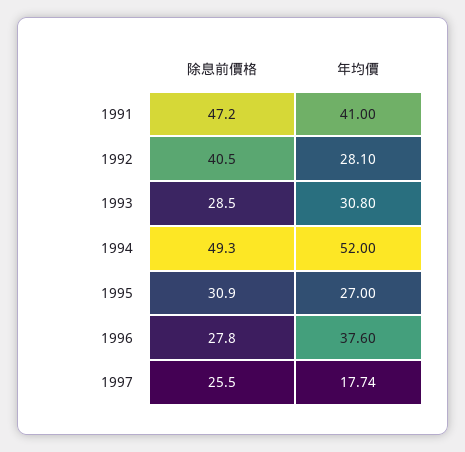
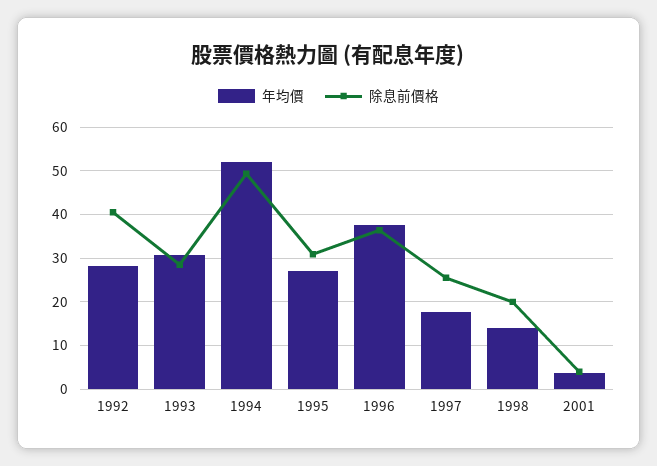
除息前價格, 1991: 47.2 -> none
年均價, 1991: 41 -> none
除息前價格, 1996: 27.8 -> 36
年均價, 1998: none -> 14
除息前價格, 1998: none -> 20
年均價, 2001: none -> 4
除息前價格, 2001: none -> 4

